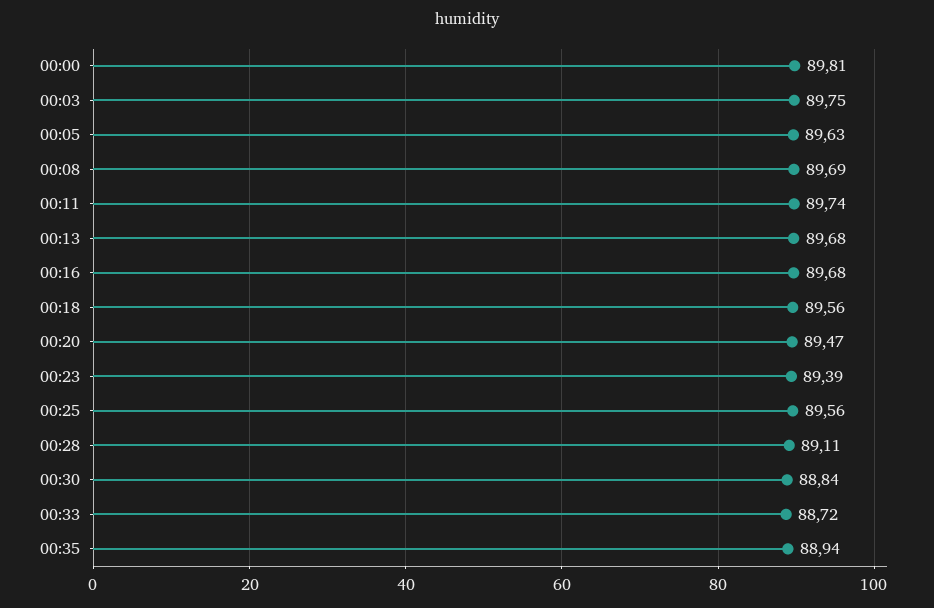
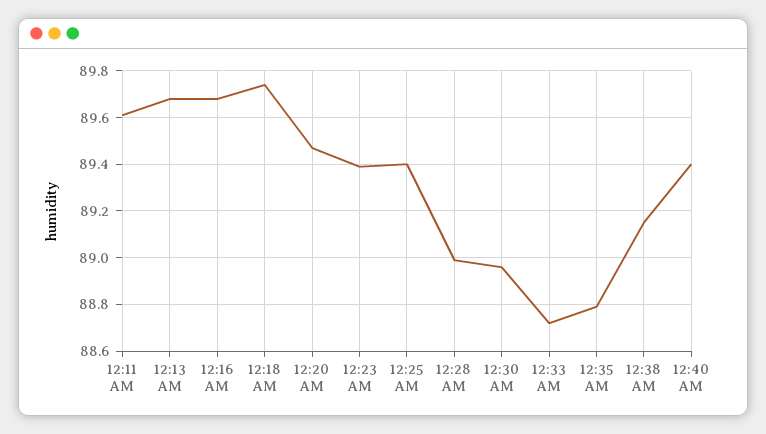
00:00: 89.81 -> none
00:03: 89.75 -> none
00:05: 89.63 -> none
00:08: 89.69 -> none
00:11: 89.74 -> 89.6
00:18: 89.56 -> 89.75
00:25: 89.56 -> 89.4
00:28: 89.11 -> 89
00:30: 88.84 -> 88.95
00:35: 88.94 -> 88.8
12:38 AM: none -> 89.15
12:40 AM: none -> 89.4

